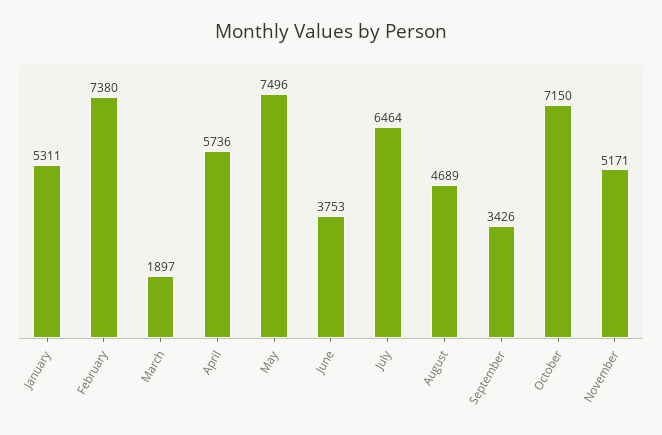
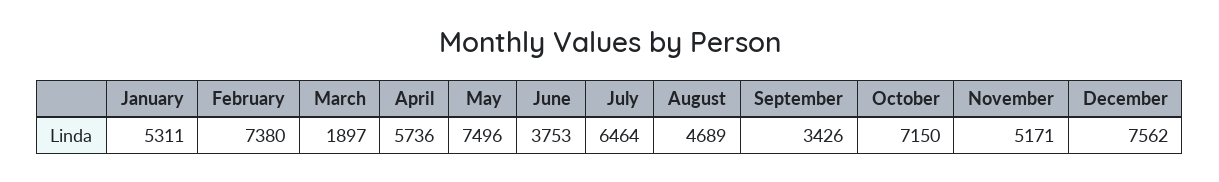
December: none -> 7562

